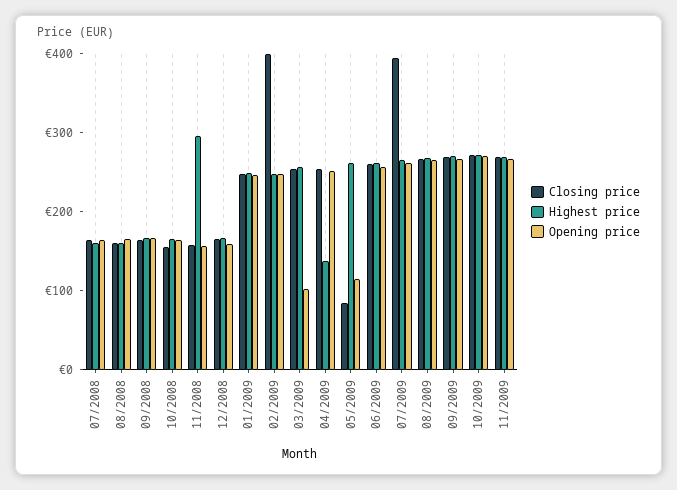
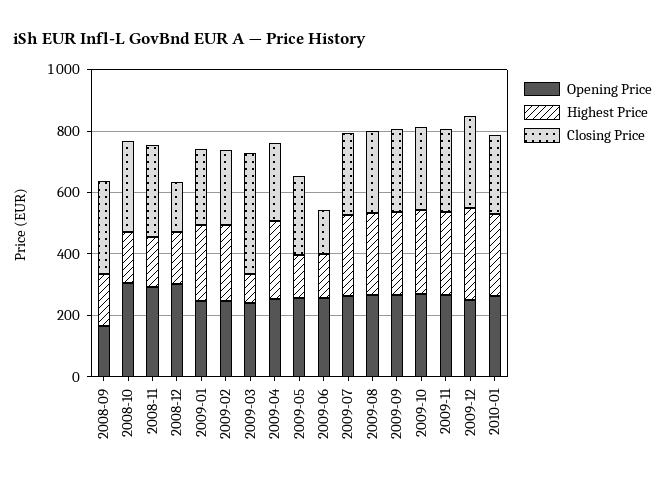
Closing price, 07/2008: 160 -> none
Highest price, 07/2008: 160 -> none
Opening price, 07/2008: 160 -> none
Closing price, 08/2008: 160 -> none
Highest price, 08/2008: 160 -> none
Opening price, 08/2008: 160 -> none
Closing price, 09/2008: 160 -> 300
Closing price, 10/2008: 160 -> 300
Opening price, 10/2008: 160 -> 300
Closing price, 11/2008: 160 -> 300
Highest price, 11/2008: 300 -> 150
Opening price, 11/2008: 160 -> 300
Opening price, 12/2008: 160 -> 300
Closing price, 02/2009: 400 -> 250
Closing price, 03/2009: 260 -> 400
Highest price, 03/2009: 260 -> 100
Opening price, 03/2009: 100 -> 250
Highest price, 04/2009: 140 -> 250
Closing price, 05/2009: 80 -> 250
Highest price, 05/2009: 260 -> 150
Opening price, 05/2009: 120 -> 250
Closing price, 06/2009: 260 -> 150
Highest price, 06/2009: 260 -> 150
Closing price, 07/2009: 400 -> 250
Opening price, 2009-12: none -> 250
Highest price, 2009-12: none -> 300
Closing price, 2009-12: none -> 300
Opening price, 2010-01: none -> 250
Highest price, 2010-01: none -> 250
Closing price, 2010-01: none -> 250

